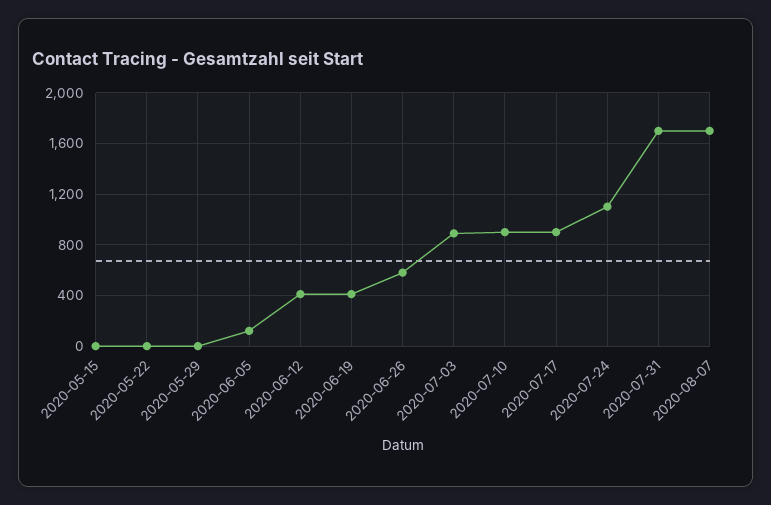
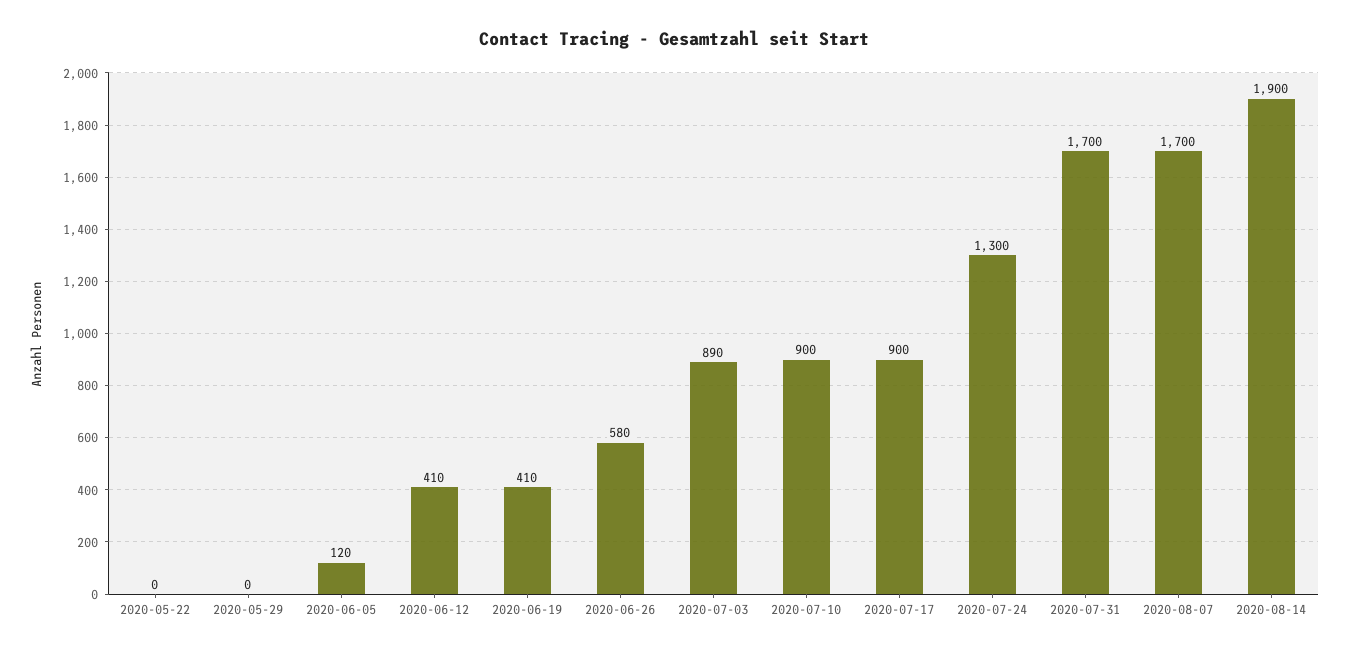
2020-05-15: 0 -> none
2020-07-24: 1100 -> 1300
2020-08-14: none -> 1900

